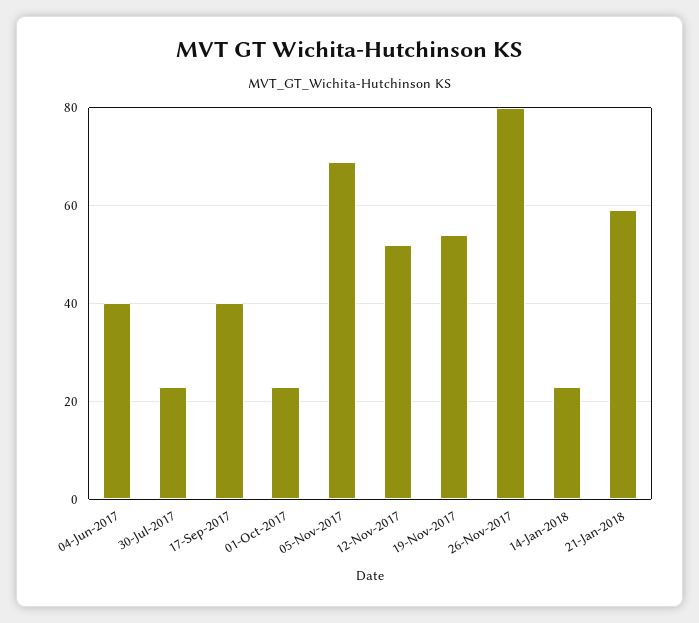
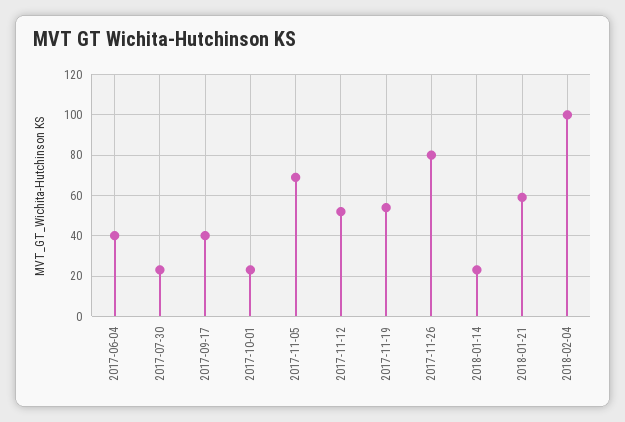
2018-02-04: none -> 100

